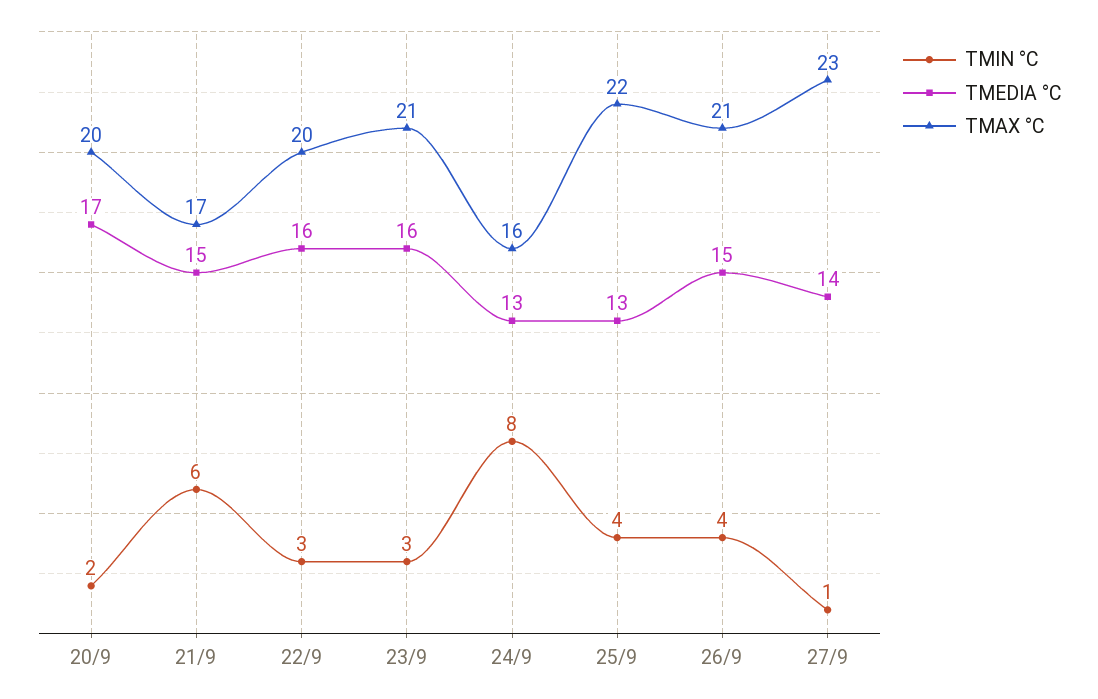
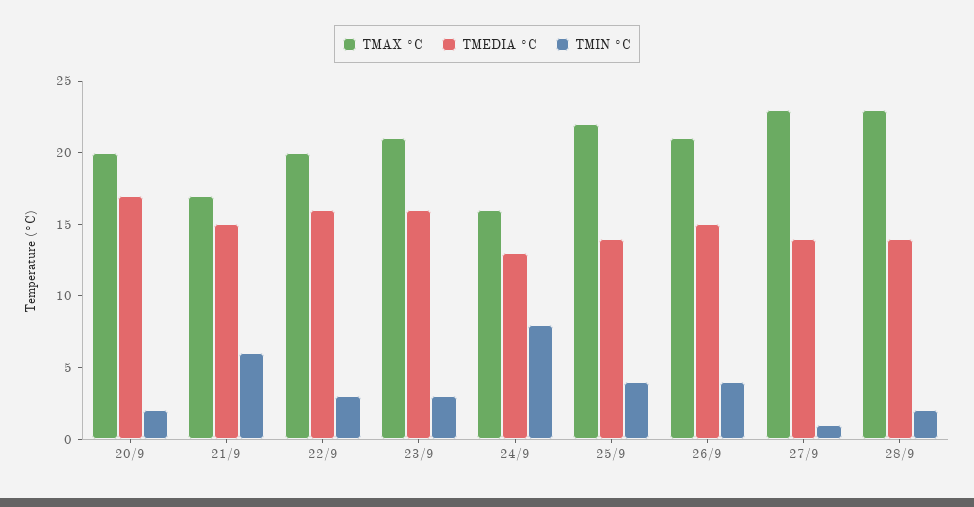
TMEDIA °C, 25/9: 13 -> 14
TMAX °C, 28/9: none -> 23
TMEDIA °C, 28/9: none -> 14
TMIN °C, 28/9: none -> 2

